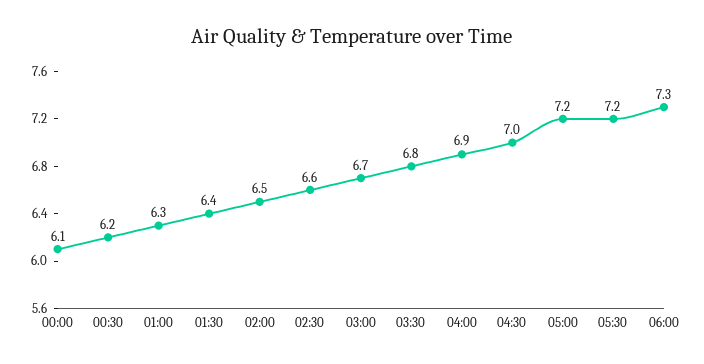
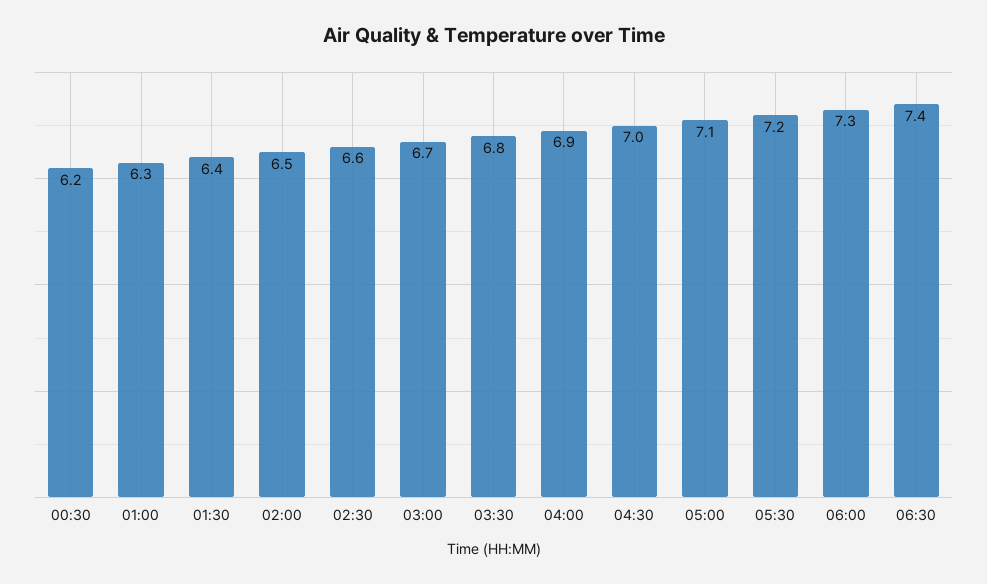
00:00: 6.1 -> none
05:00: 7.2 -> 7.1
06:30: none -> 7.4

